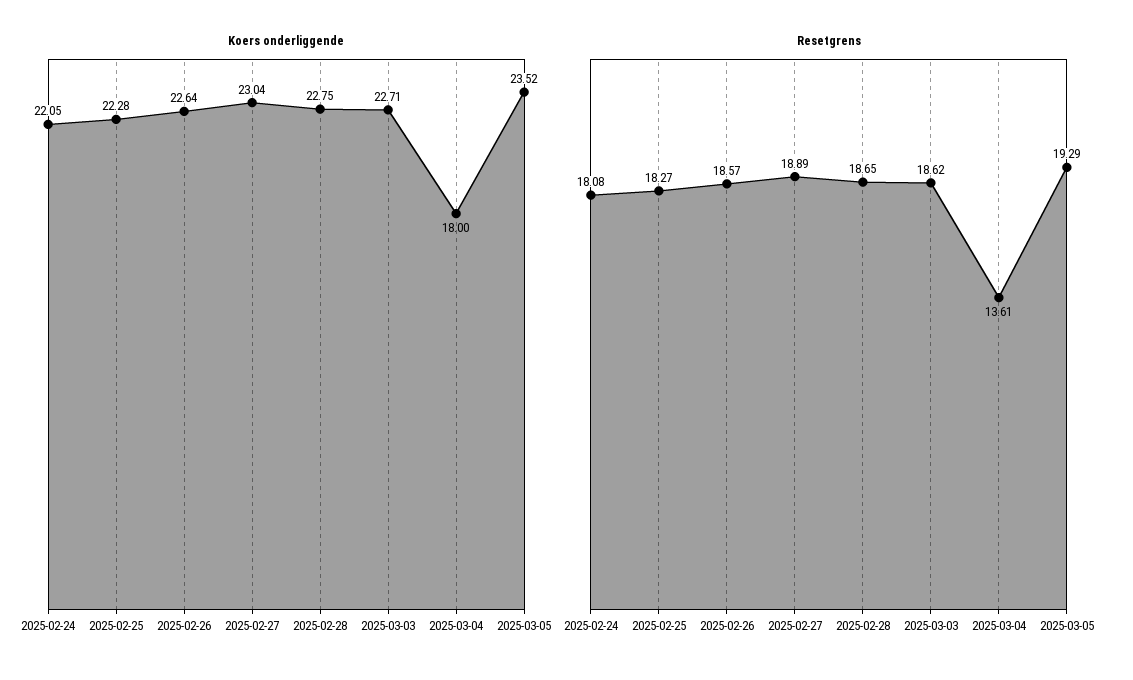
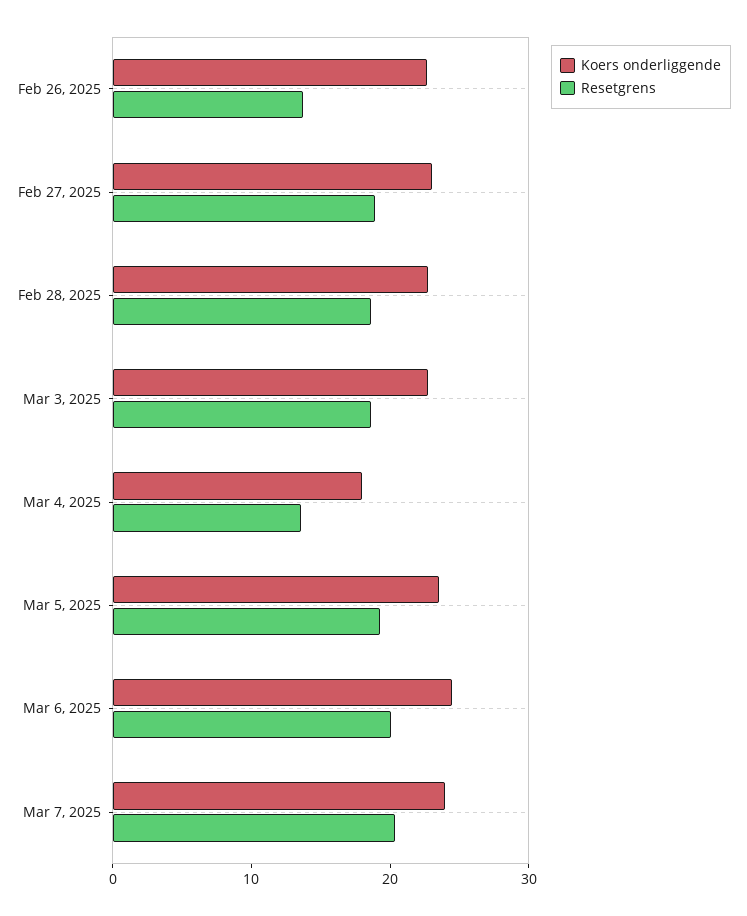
Koers onderliggende, 2025-02-24: 22.05 -> none
Koers onderliggende, 2025-02-25: 22.28 -> none
Resetgrens, 2025-02-24: 18.08 -> none
Resetgrens, 2025-02-25: 18.27 -> none
Resetgrens, 2025-02-26: 18.57 -> 14
Koers onderliggende, Mar 6, 2025: none -> 24
Resetgrens, Mar 6, 2025: none -> 20
Koers onderliggende, Mar 7, 2025: none -> 24
Resetgrens, Mar 7, 2025: none -> 20

